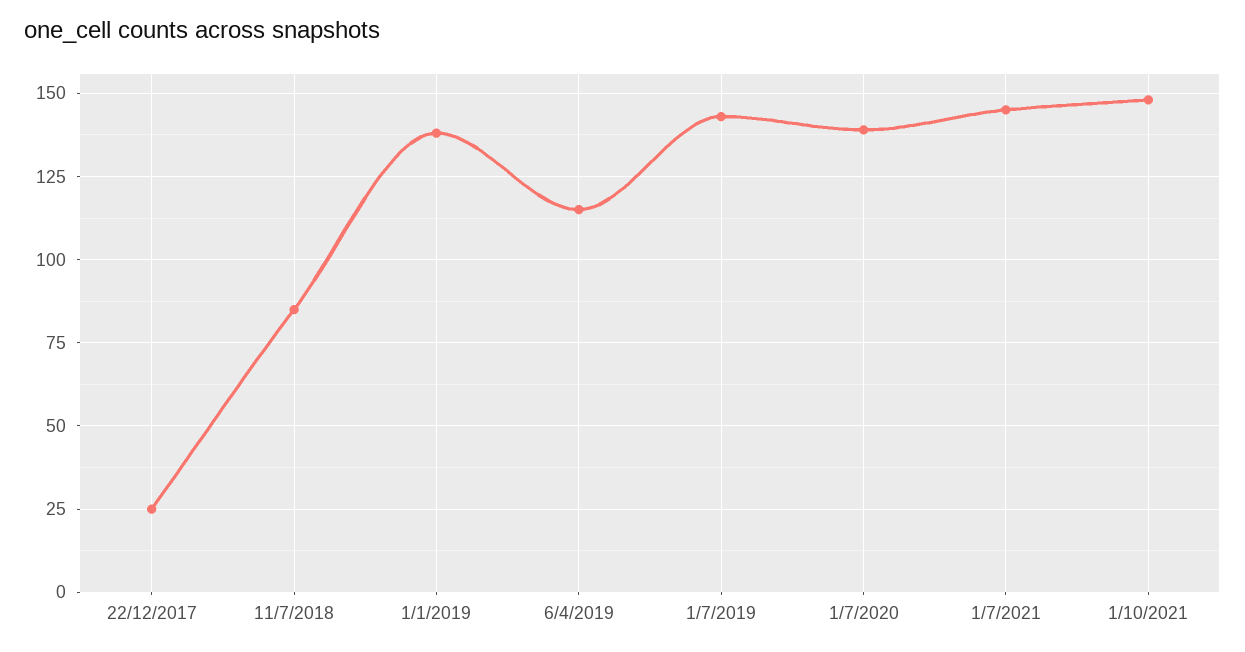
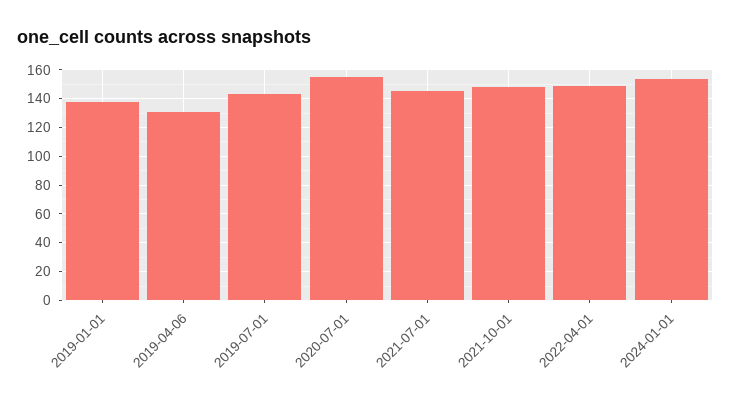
22/12/2017: 25 -> none
11/7/2018: 85 -> none
6/4/2019: 115 -> 130
1/7/2020: 140 -> 155
2022-04-01: none -> 150
2024-01-01: none -> 155

